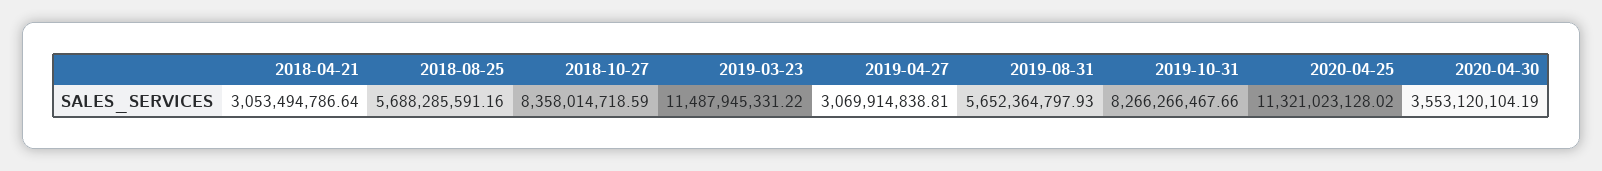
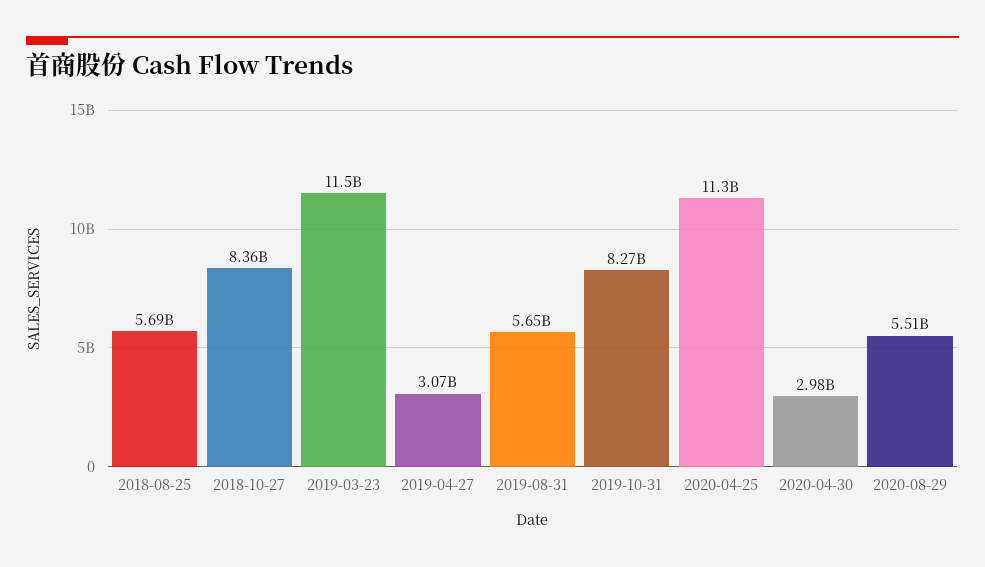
2018-04-21: 3053494786.64 -> none
2020-04-30: 3553120104.19 -> 2980000000
2020-08-29: none -> 5510000000

